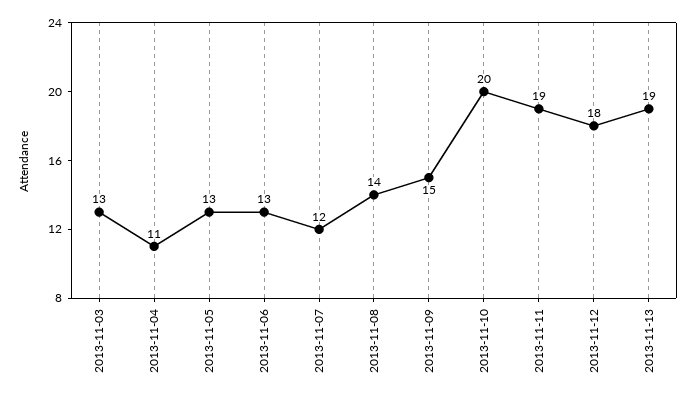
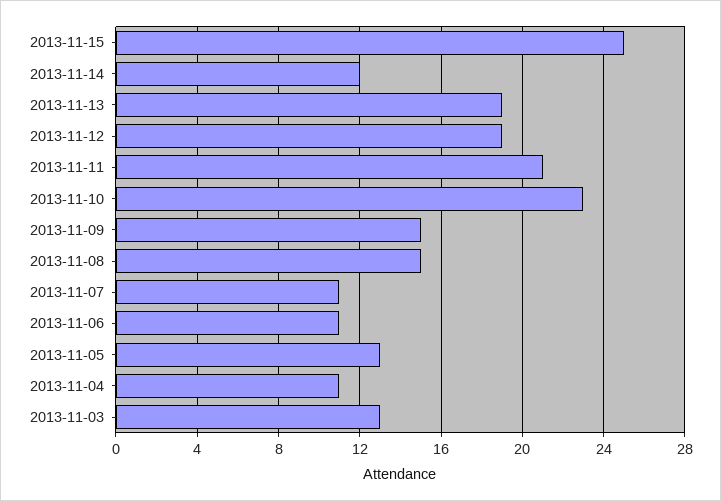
2013-11-06: 13 -> 11
2013-11-07: 12 -> 11
2013-11-08: 14 -> 15
2013-11-10: 20 -> 23
2013-11-11: 19 -> 21
2013-11-12: 18 -> 19
2013-11-15: none -> 25
2013-11-14: none -> 12

